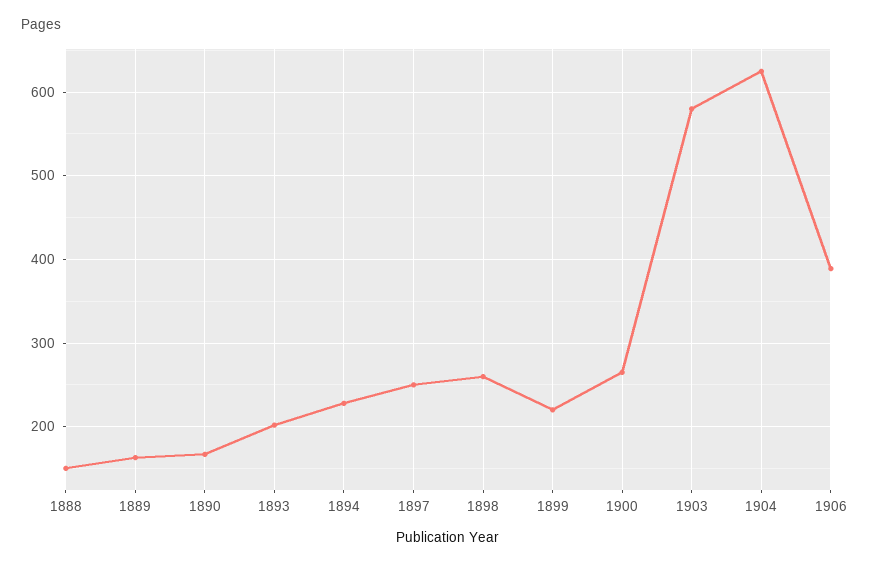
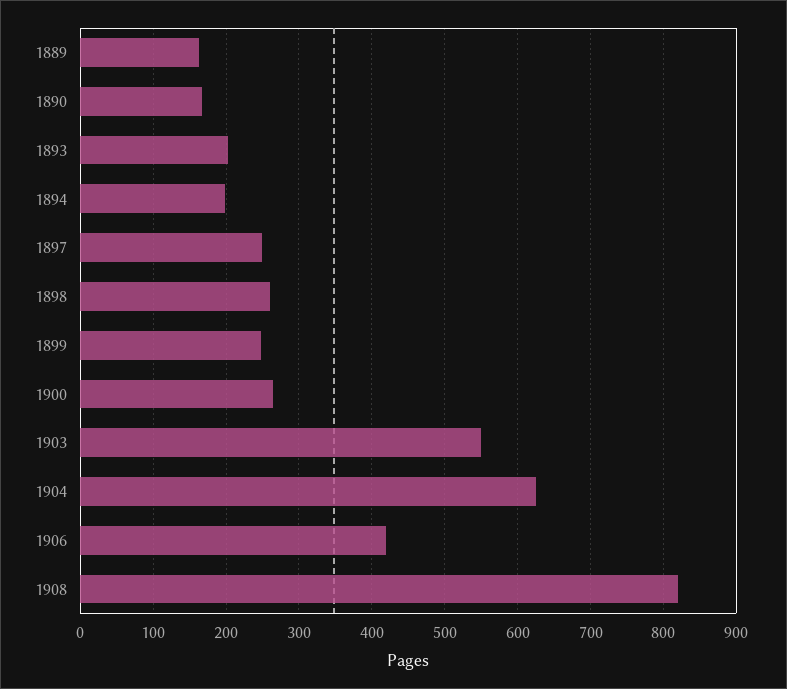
1888: 150 -> none
1894: 230 -> 200
1899: 220 -> 250
1903: 580 -> 550
1906: 390 -> 420
1908: none -> 820

